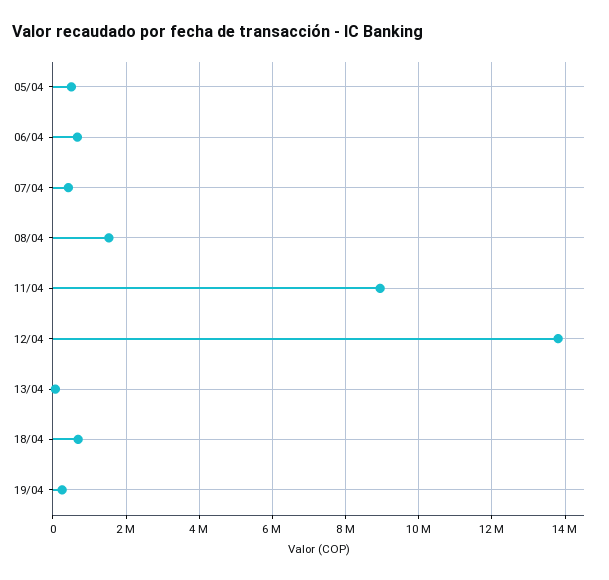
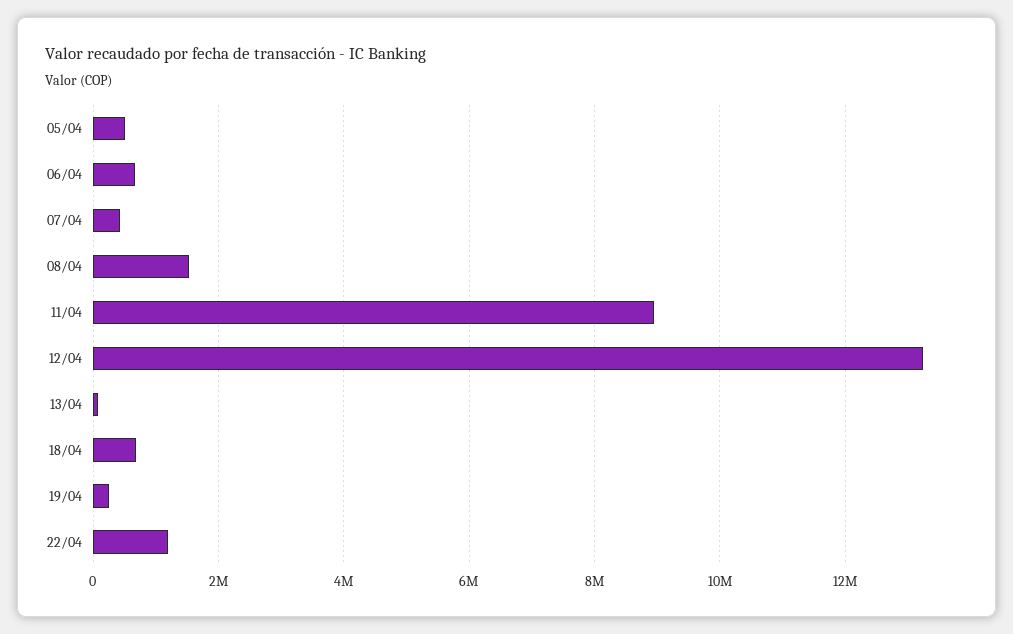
12/04: 13800000 -> 13200000
22/04: none -> 1200000

